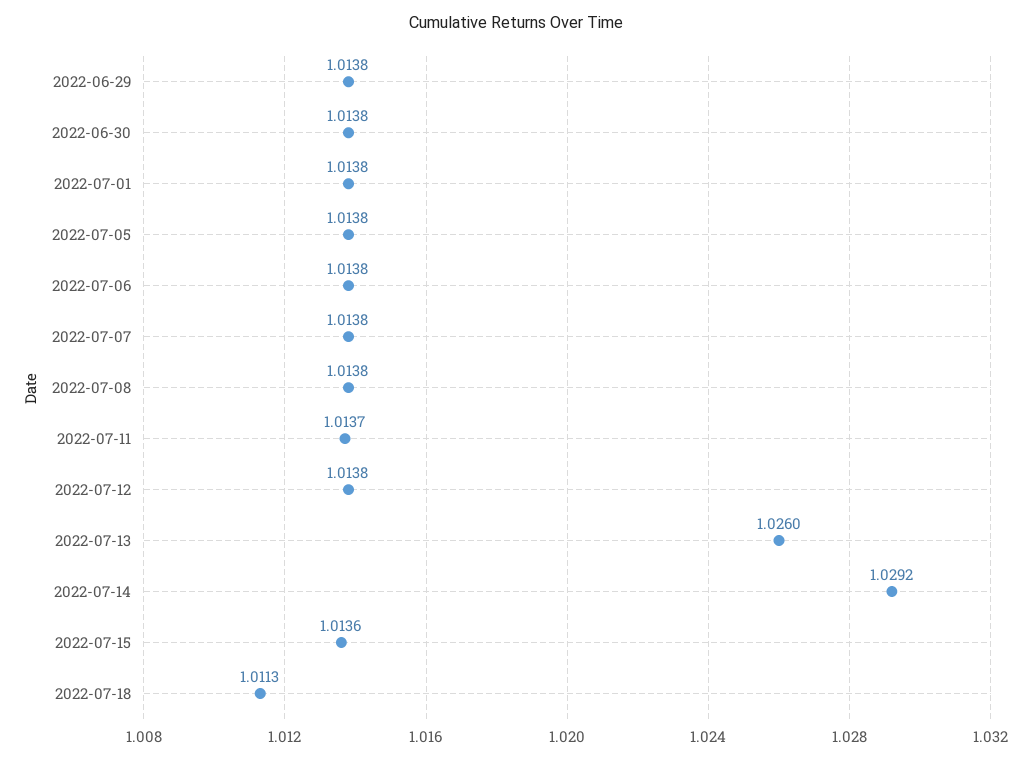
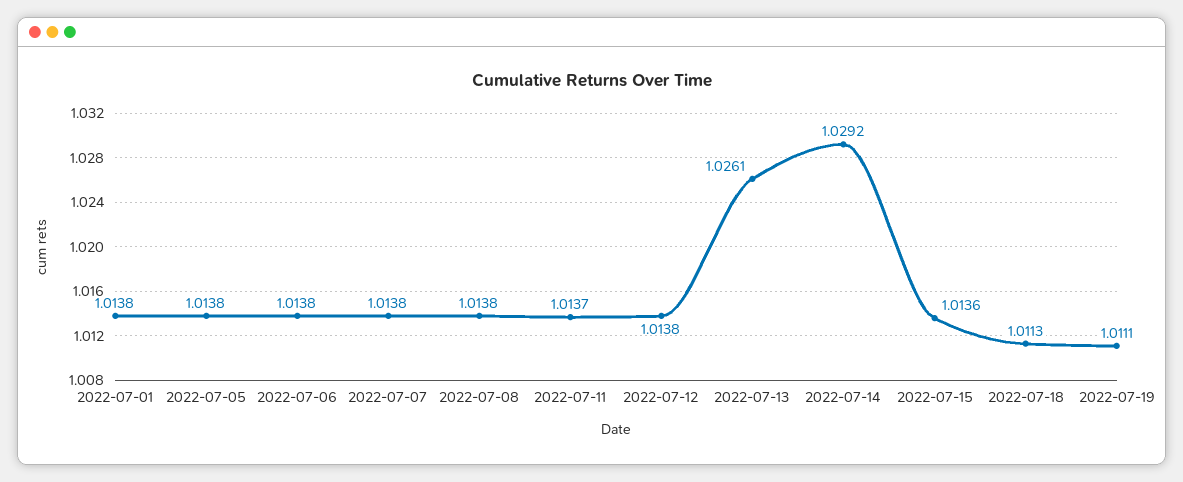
2022-06-29: 1.0138 -> none
2022-06-30: 1.0138 -> none
2022-07-13: 1.026 -> 1.0261
2022-07-19: none -> 1.0111

